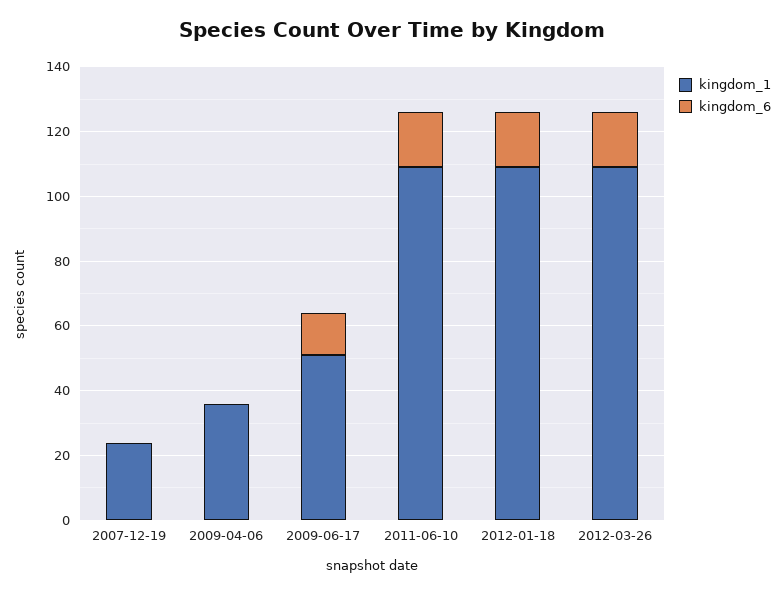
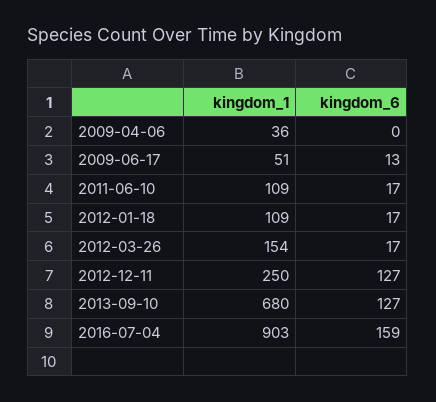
kingdom_1, 2007-12-19: 25 -> none
kingdom_6, 2007-12-19: 0 -> none
kingdom_1, 2012-03-26: 110 -> 154
kingdom_1, 2012-12-11: none -> 250
kingdom_6, 2012-12-11: none -> 127
kingdom_1, 2013-09-10: none -> 680
kingdom_6, 2013-09-10: none -> 127
kingdom_1, 2016-07-04: none -> 903
kingdom_6, 2016-07-04: none -> 159

